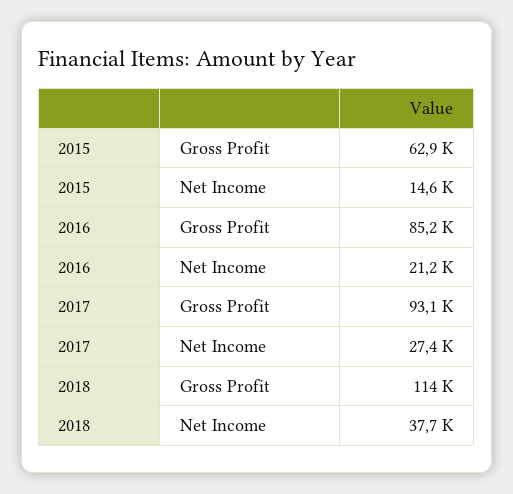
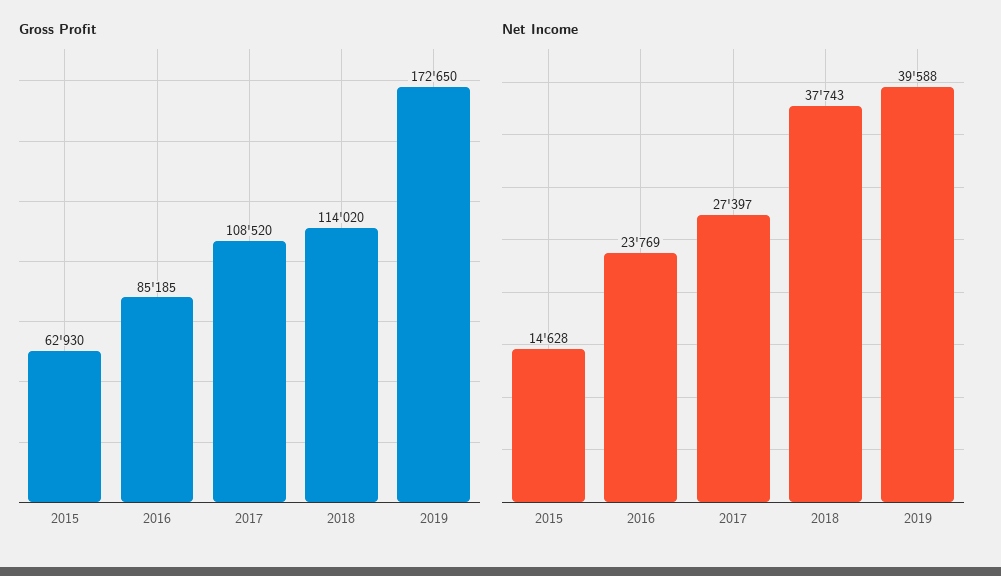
Net Income, 2016: 21200 -> 23769
Gross Profit, 2017: 93100 -> 108520
Gross Profit, 2019: none -> 172650
Net Income, 2019: none -> 39588

